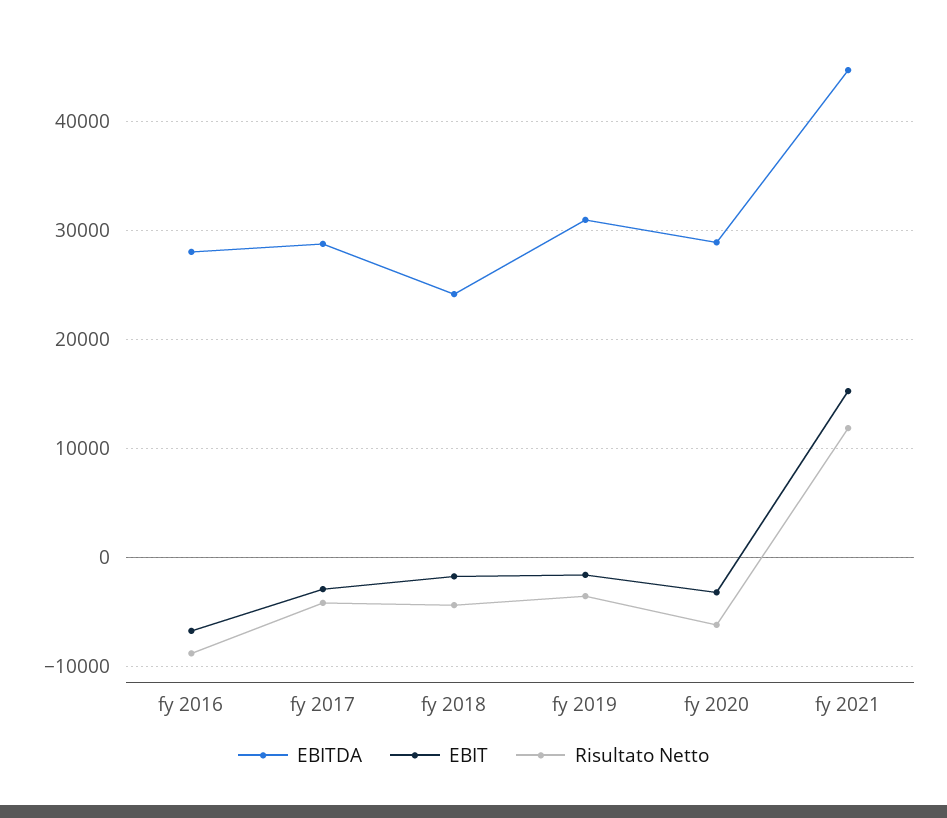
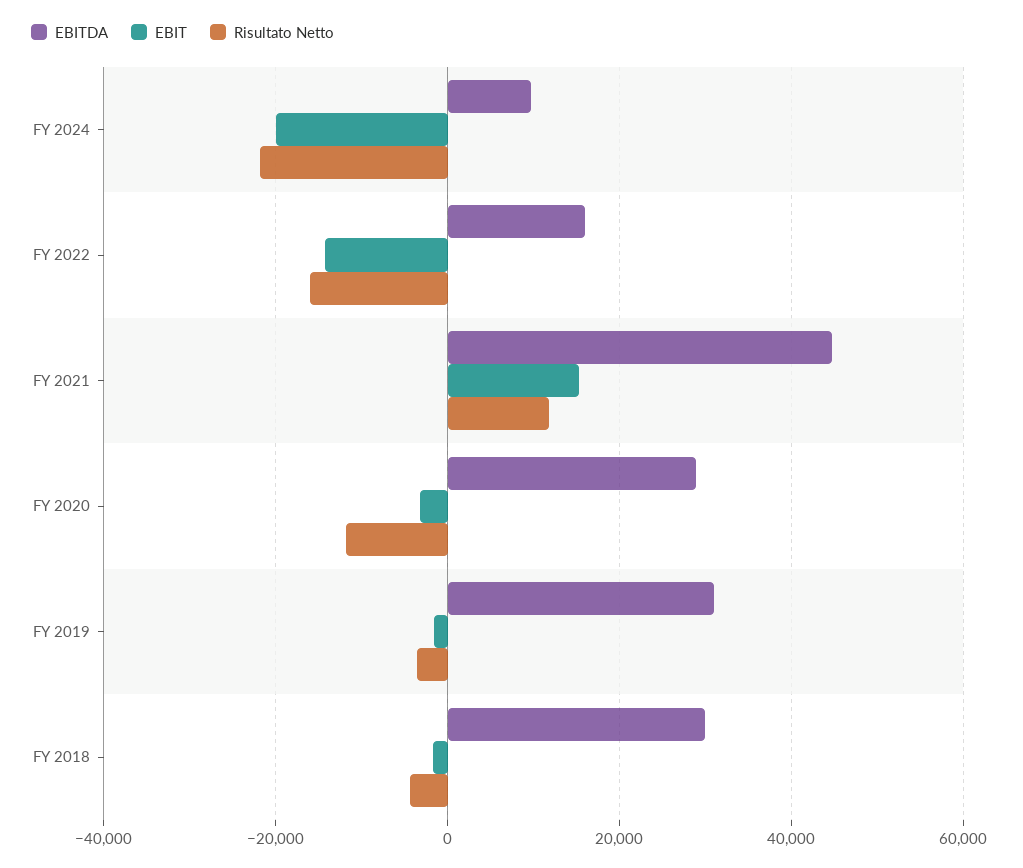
EBITDA, fy 2016: 28000 -> none
EBIT, fy 2016: -7000 -> none
Risultato Netto, fy 2016: -9000 -> none
EBITDA, fy 2017: 29000 -> none
EBIT, fy 2017: -3000 -> none
Risultato Netto, fy 2017: -4000 -> none
EBITDA, fy 2018: 24000 -> 30000
Risultato Netto, fy 2020: -6000 -> -12000
EBITDA, FY 2024: none -> 10000
EBIT, FY 2024: none -> -20000
Risultato Netto, FY 2024: none -> -22000
EBITDA, FY 2022: none -> 16000
EBIT, FY 2022: none -> -14000
Risultato Netto, FY 2022: none -> -16000

